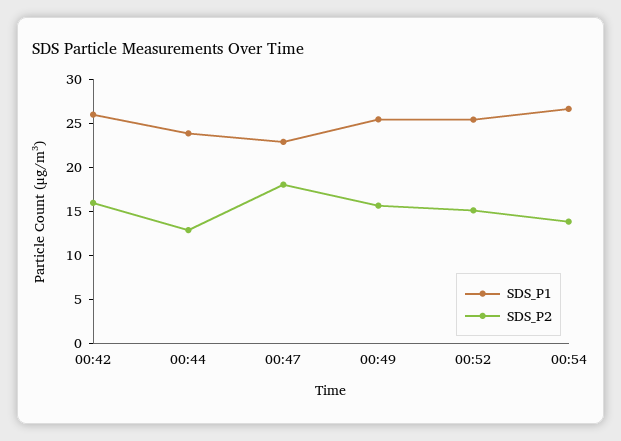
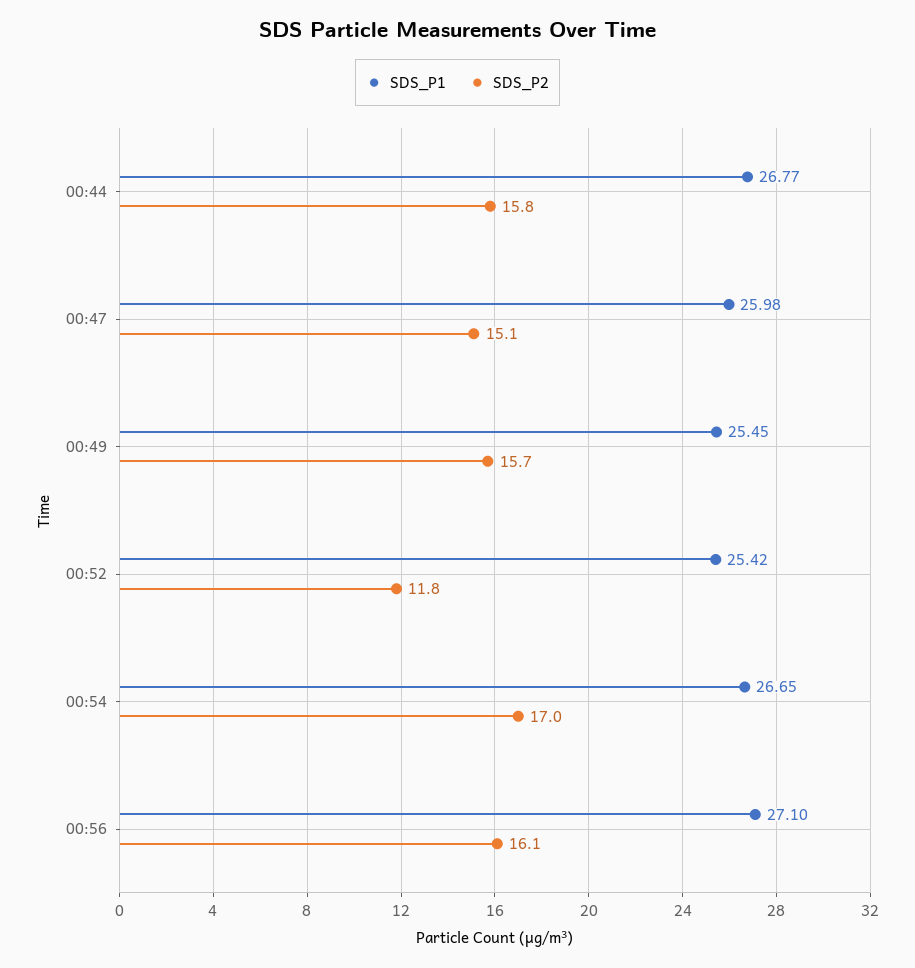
SDS_P1, 00:42: 26 -> none
SDS_P2, 00:42: 16 -> none
SDS_P1, 00:44: 24 -> 26.77
SDS_P2, 00:44: 13 -> 15.8
SDS_P1, 00:47: 23 -> 25.98
SDS_P2, 00:47: 18 -> 15.1
SDS_P2, 00:52: 15 -> 11.8
SDS_P2, 00:54: 14 -> 17
SDS_P1, 00:56: none -> 27.1
SDS_P2, 00:56: none -> 16.1

